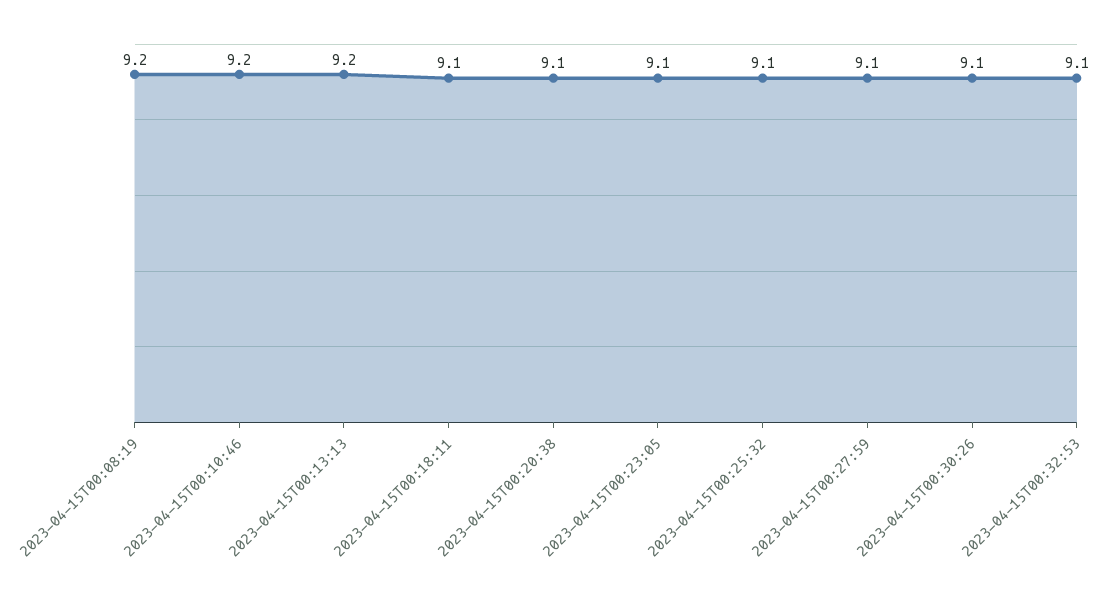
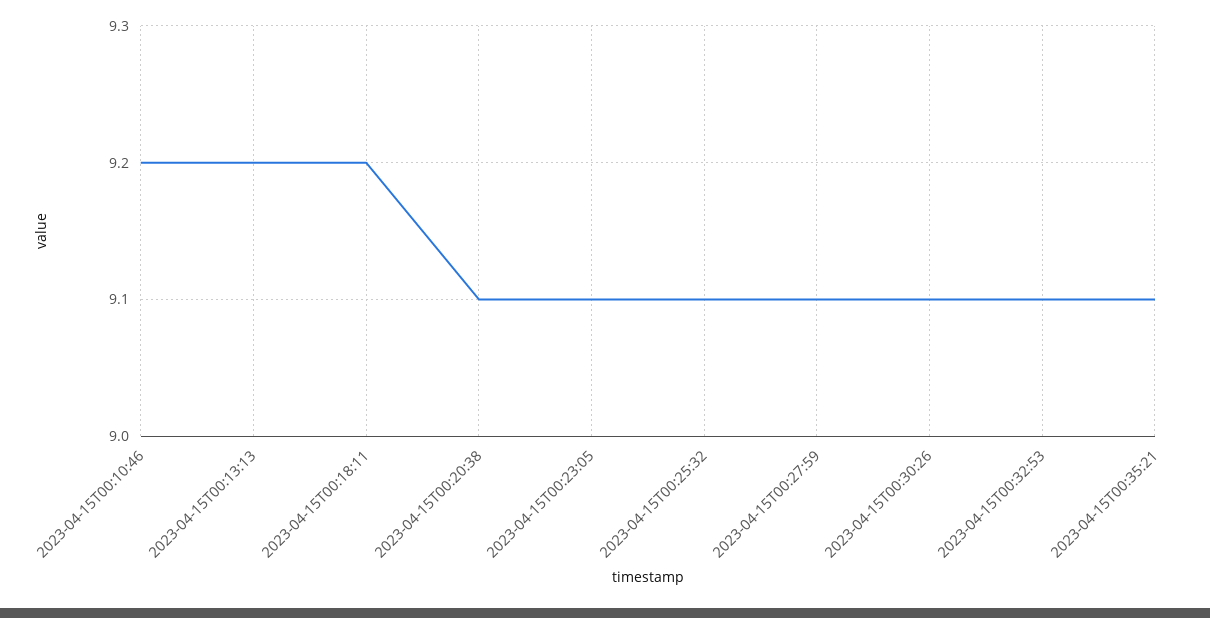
2023-04-15T00:08:19: 9.2 -> none
2023-04-15T00:18:11: 9.1 -> 9.2
2023-04-15T00:35:21: none -> 9.1

